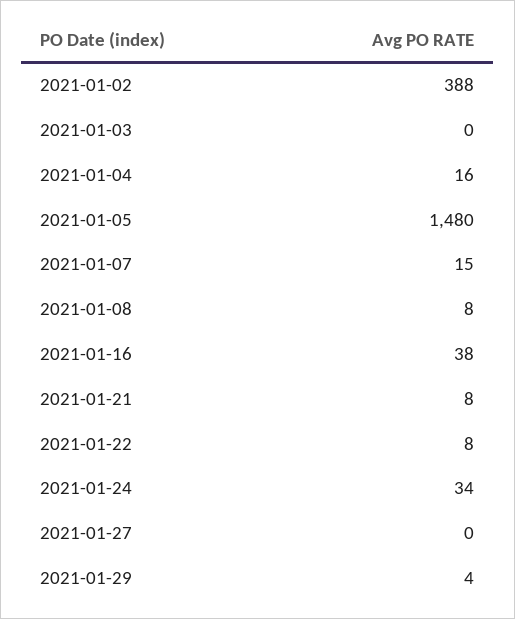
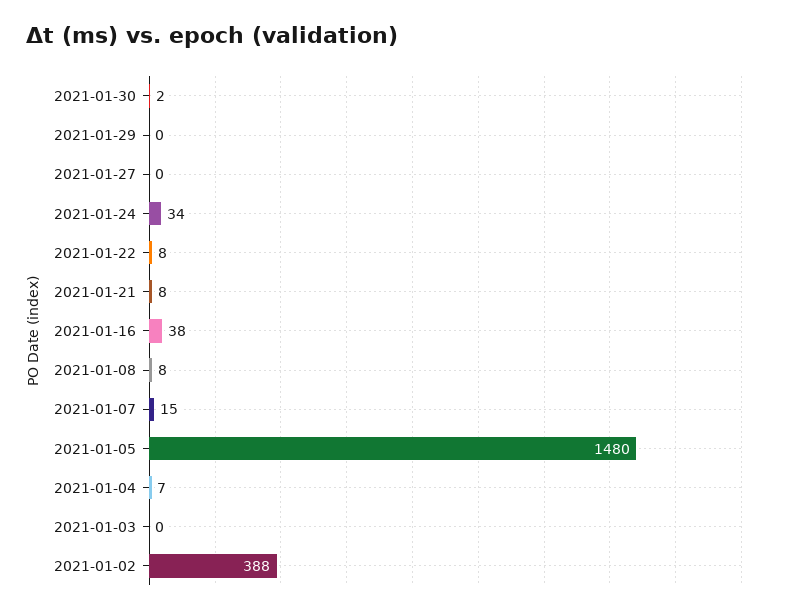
2021-01-04: 16 -> 7
2021-01-29: 4 -> 0
2021-01-30: none -> 2

